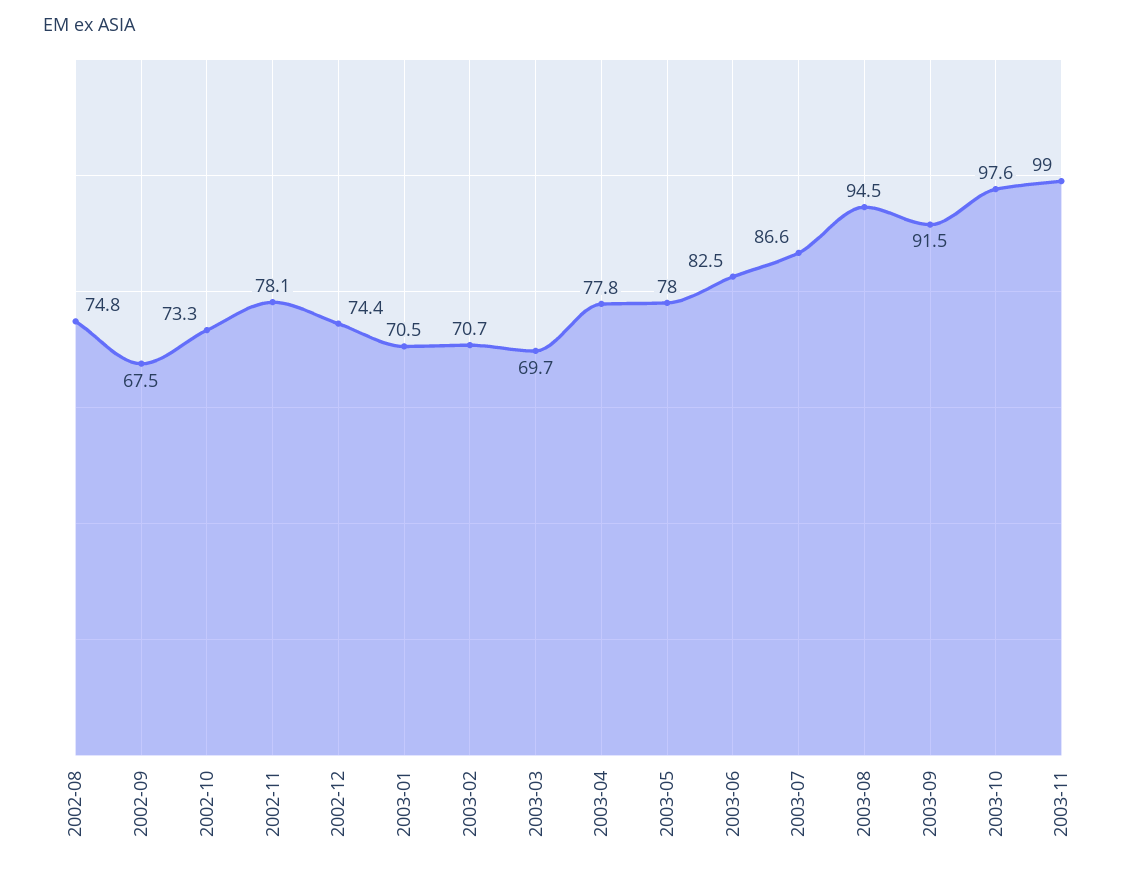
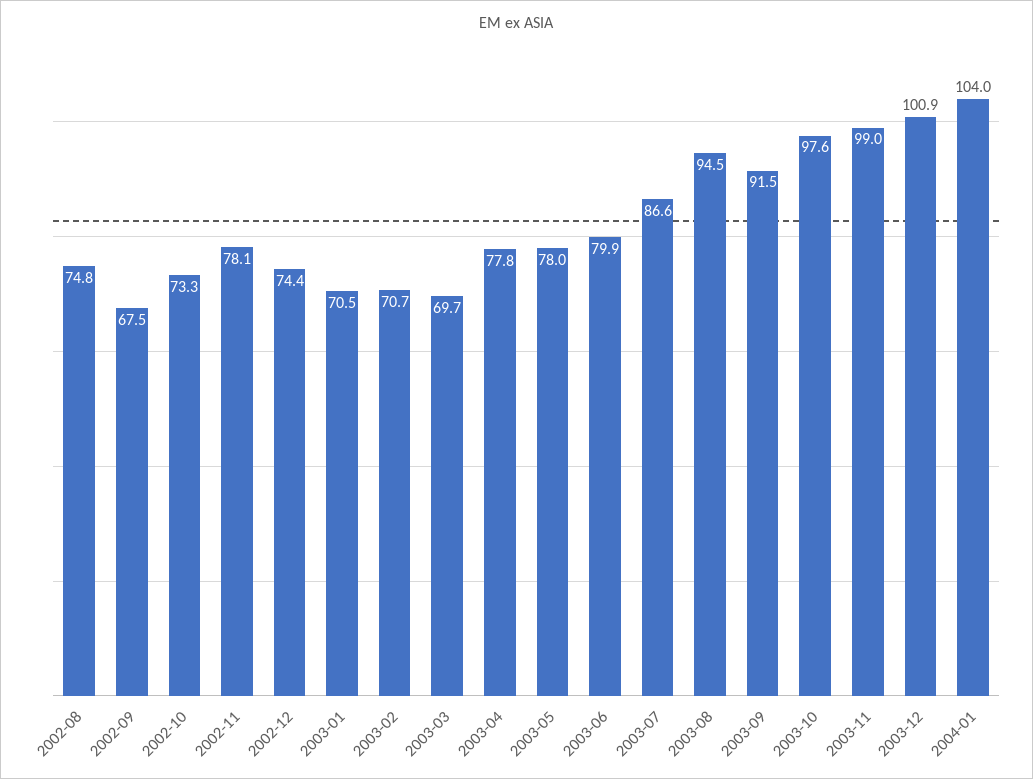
2003-06: 82.5 -> 79.9
2003-12: none -> 100.9
2004-01: none -> 104

